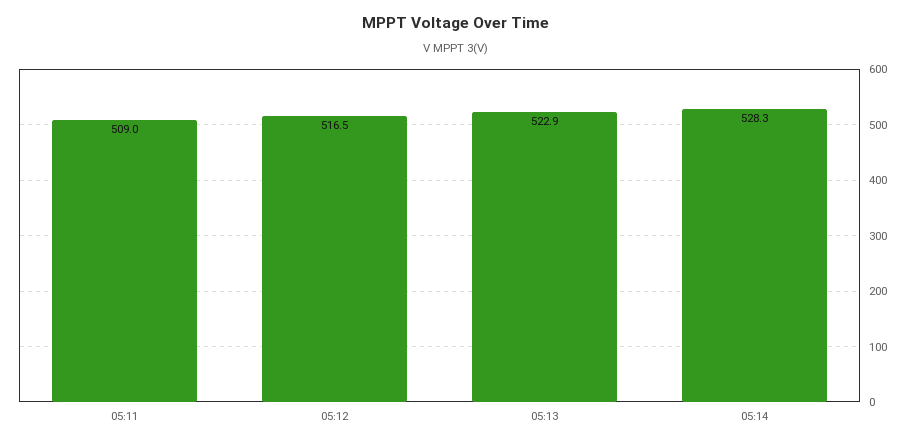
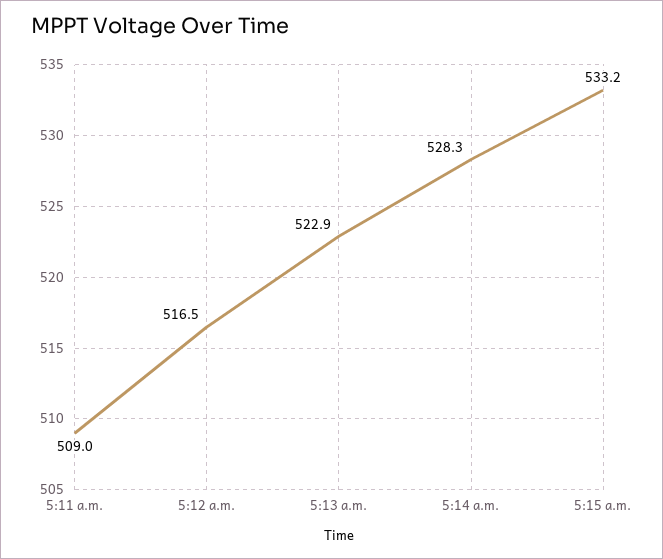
5:15 a.m.: none -> 533.2

